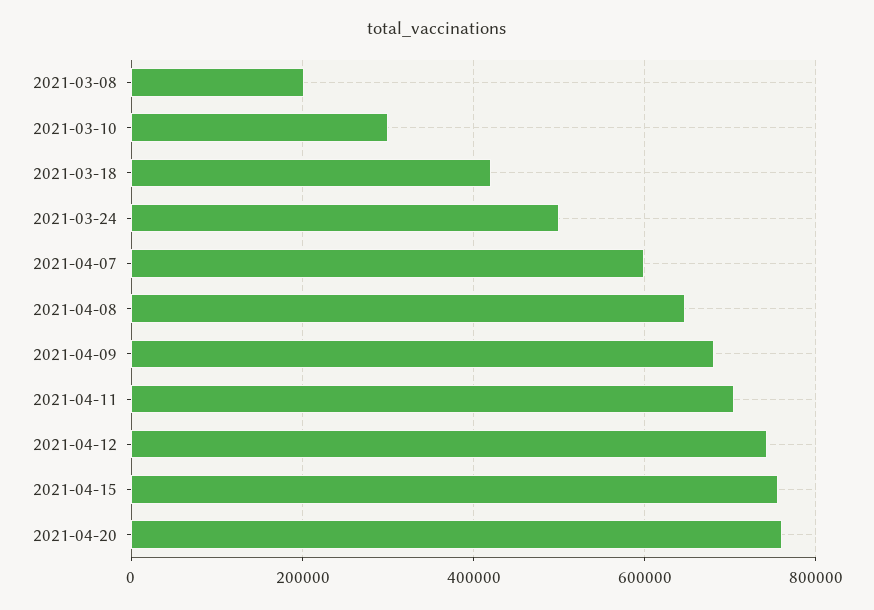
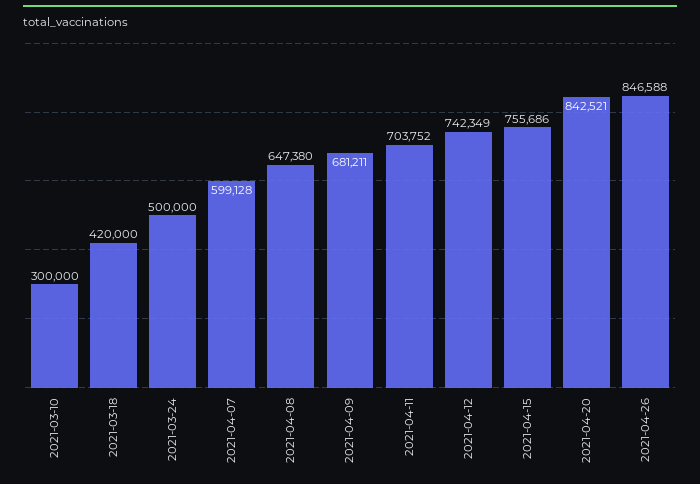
2021-03-08: 200000 -> none
2021-04-20: 760000 -> 842521
2021-04-26: none -> 846588

